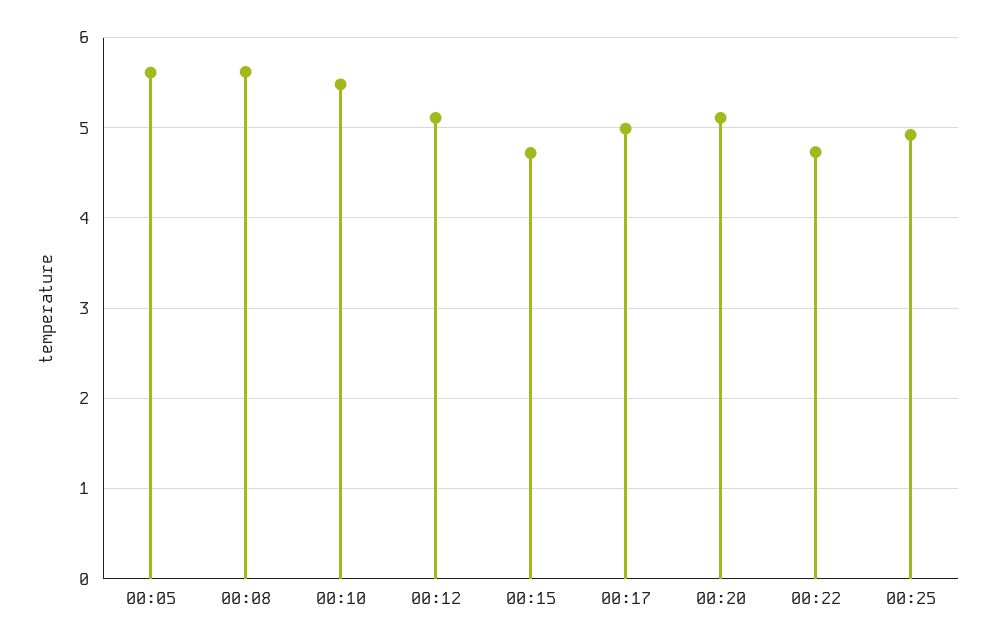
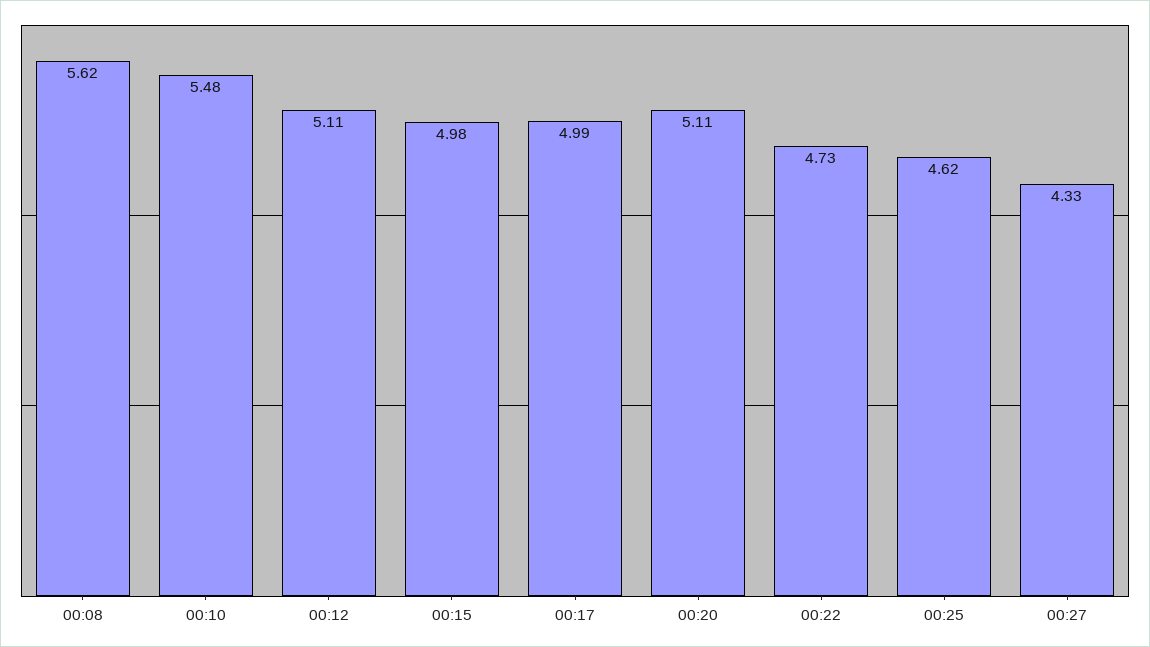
00:05: 5.6 -> none
00:15: 4.7 -> 4.98
00:25: 4.9 -> 4.62
00:27: none -> 4.33

